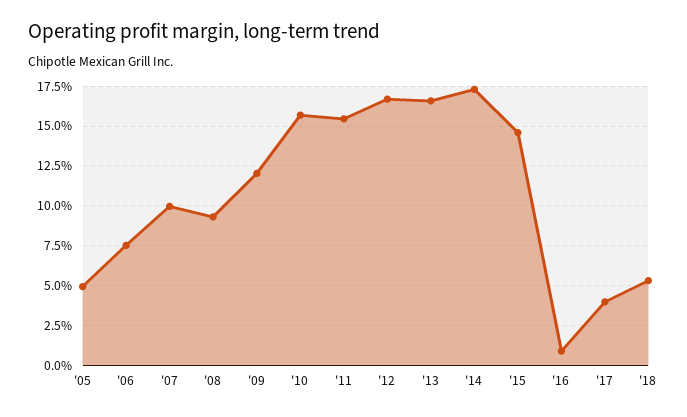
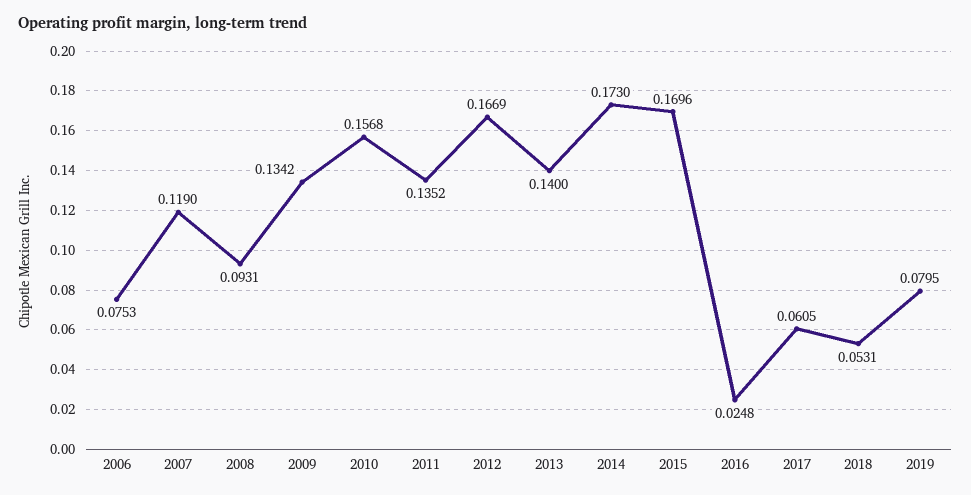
'05: 0.05 -> none
'07: 0.1 -> 0.119
'09: 0.12 -> 0.1342
'11: 0.155 -> 0.1352
'13: 0.165 -> 0.14
'15: 0.145 -> 0.1696
'16: 0.01 -> 0.0248
'17: 0.04 -> 0.0605
2019: none -> 0.0795

